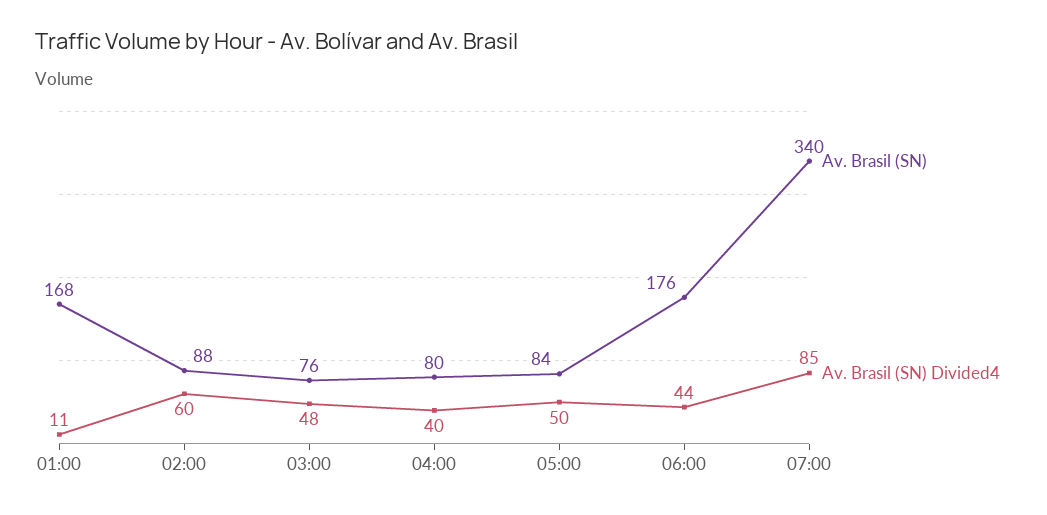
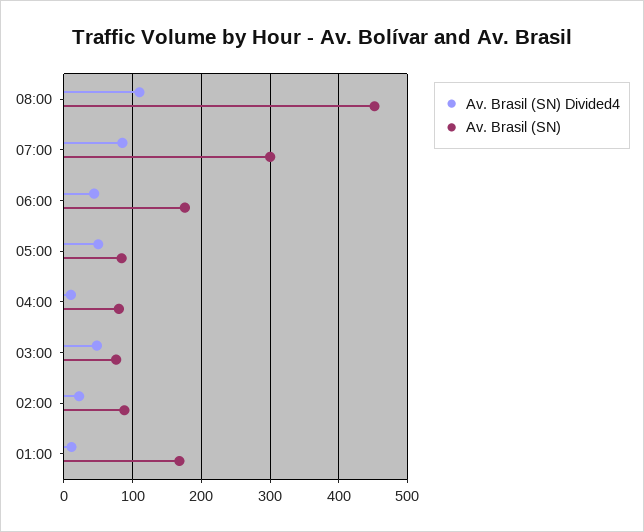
Av. Brasil (SN) Divided4, 02:00: 60 -> 20
Av. Brasil (SN) Divided4, 04:00: 40 -> 10
Av. Brasil (SN), 07:00: 340 -> 300
Av. Brasil (SN) Divided4, 08:00: none -> 110
Av. Brasil (SN), 08:00: none -> 450

